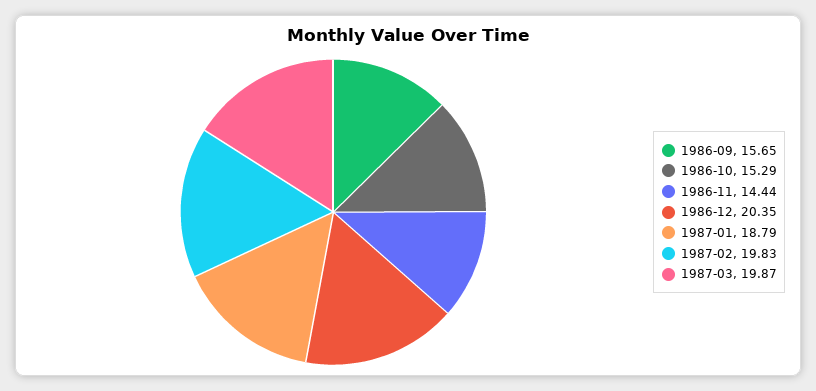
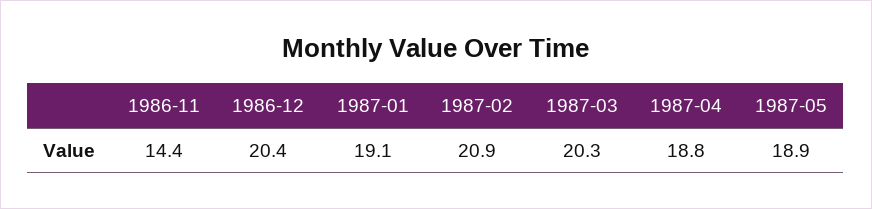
1986-09: 15.65 -> none
1986-10: 15.29 -> none
1987-01: 18.79 -> 19.1
1987-02: 19.83 -> 20.9
1987-03: 19.87 -> 20.3
1987-04: none -> 18.8
1987-05: none -> 18.9

